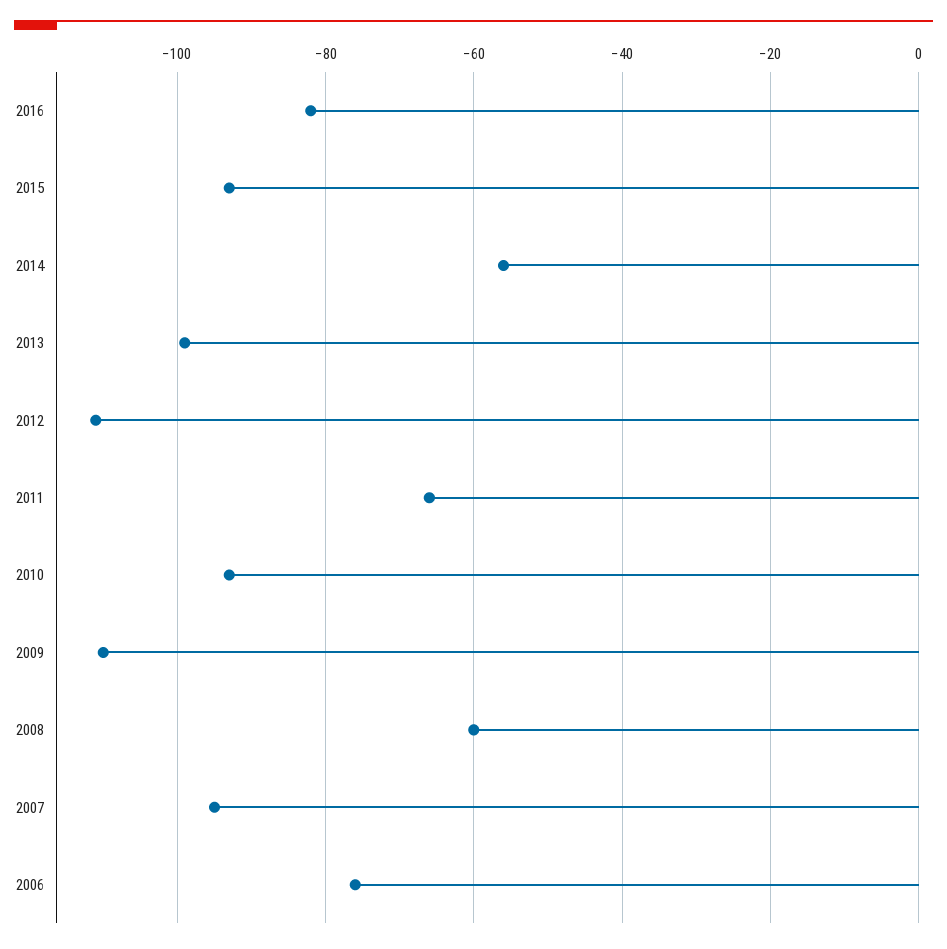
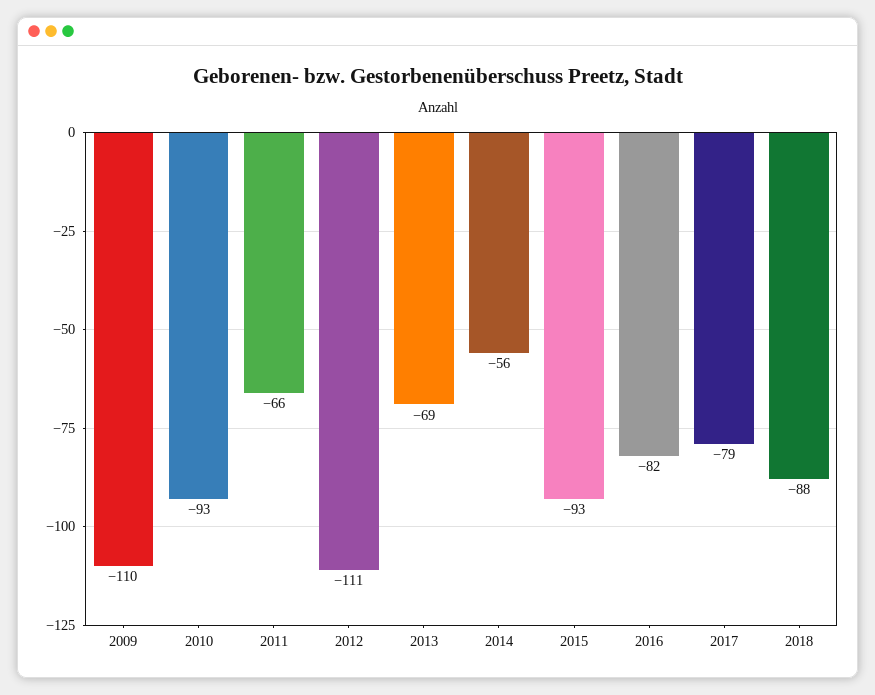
2013: -100 -> -69
2008: -60 -> none
2007: -95 -> none
2006: -75 -> none
2017: none -> -79
2018: none -> -88

